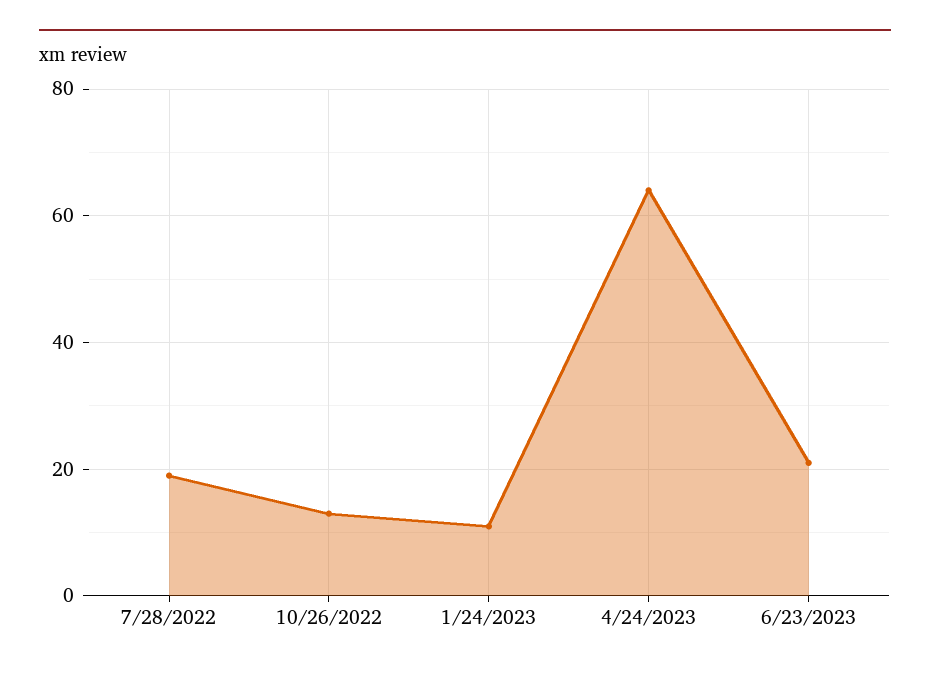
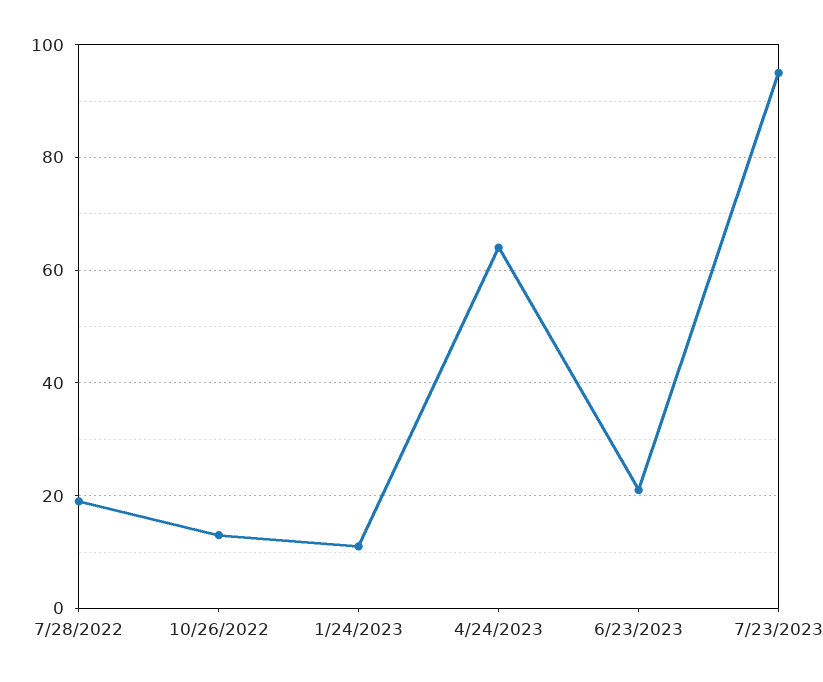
7/23/2023: none -> 95

